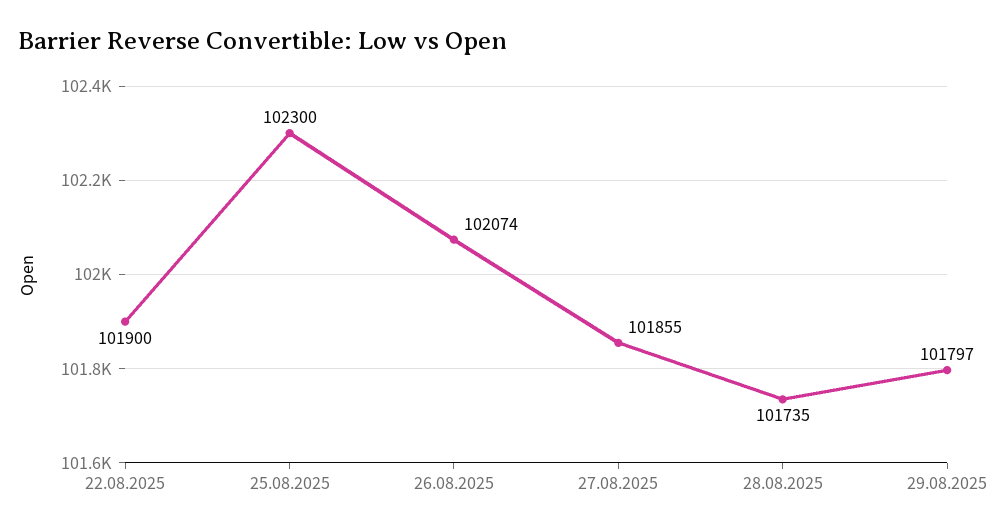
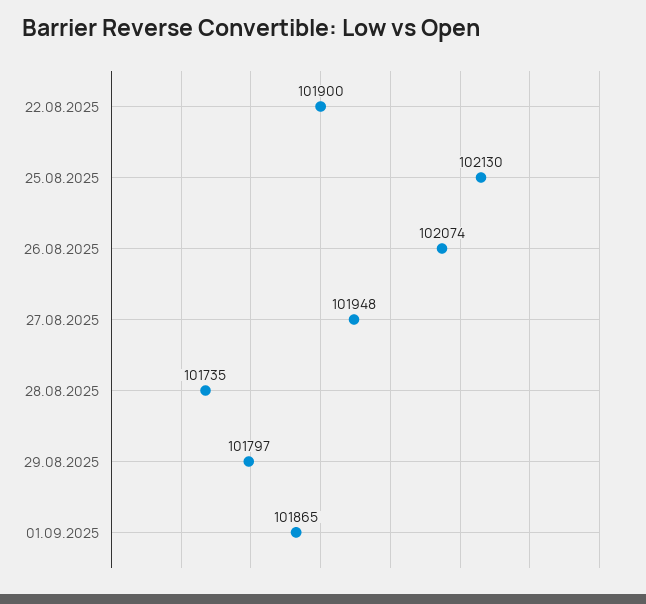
25.08.2025: 102300 -> 102130
27.08.2025: 101855 -> 101948
01.09.2025: none -> 101865

